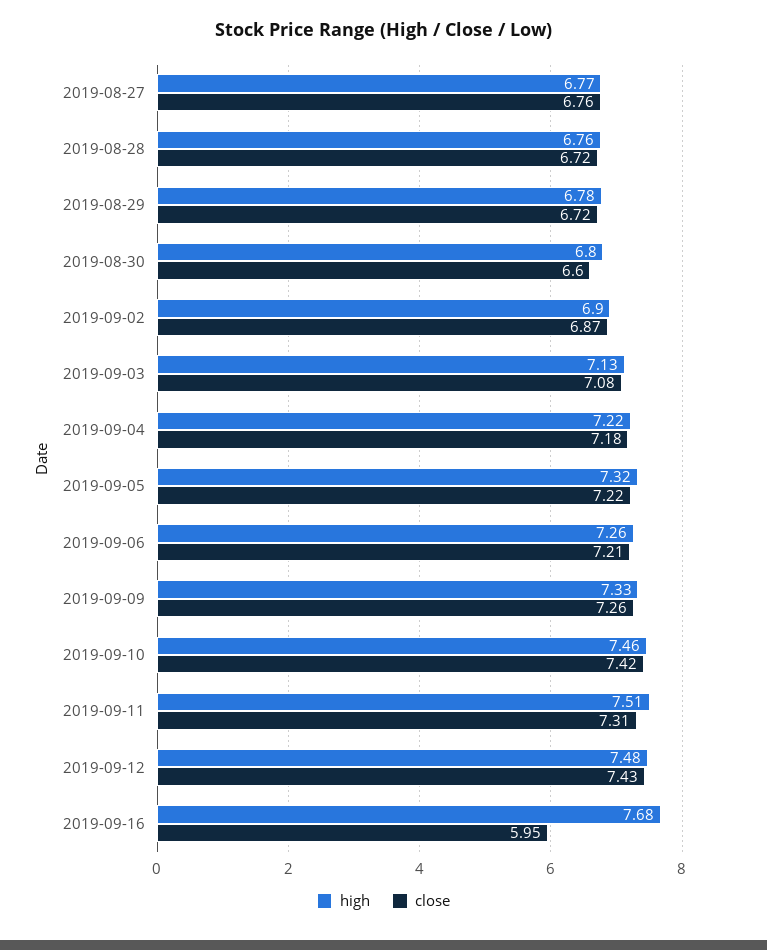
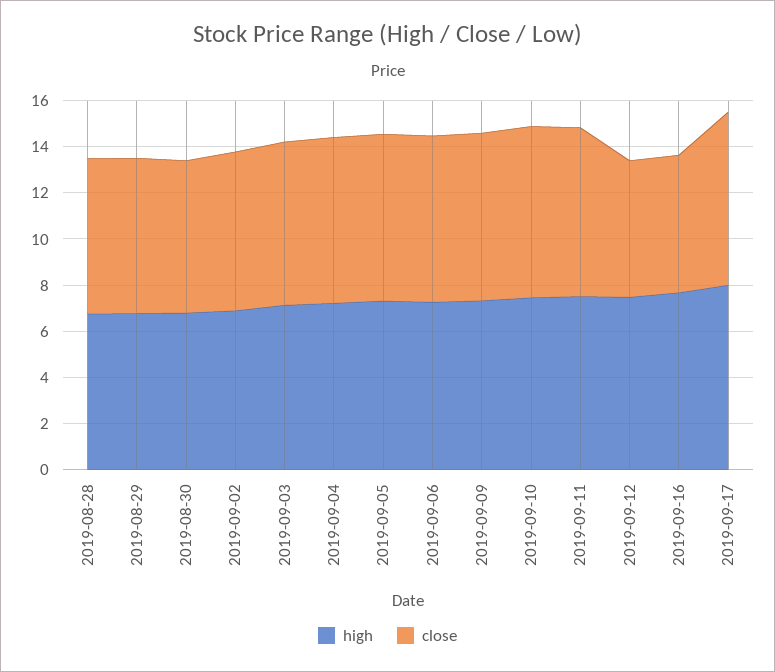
high, 2019-08-27: 6.77 -> none
close, 2019-08-27: 6.76 -> none
close, 2019-09-12: 7.43 -> 6
high, 2019-09-17: none -> 8
close, 2019-09-17: none -> 7.5

